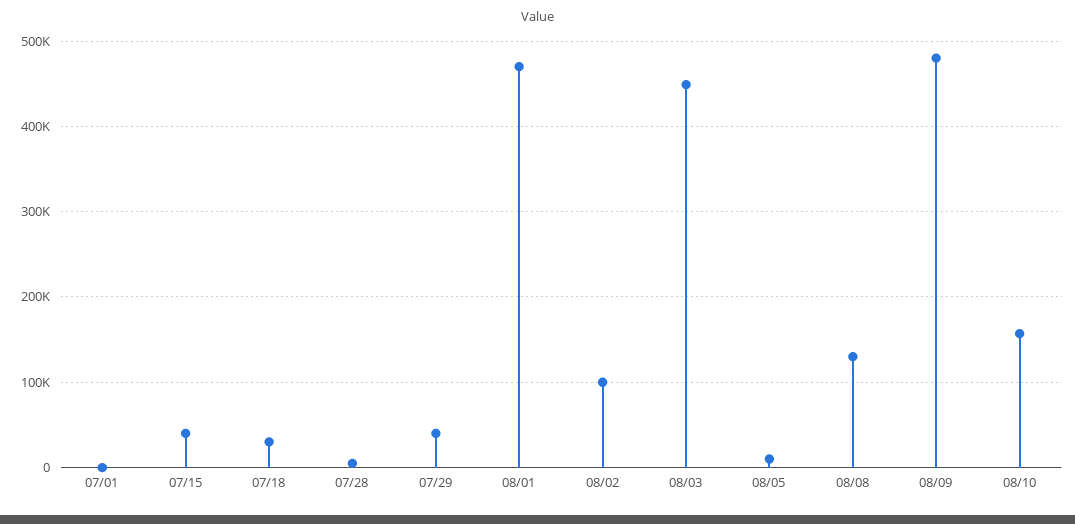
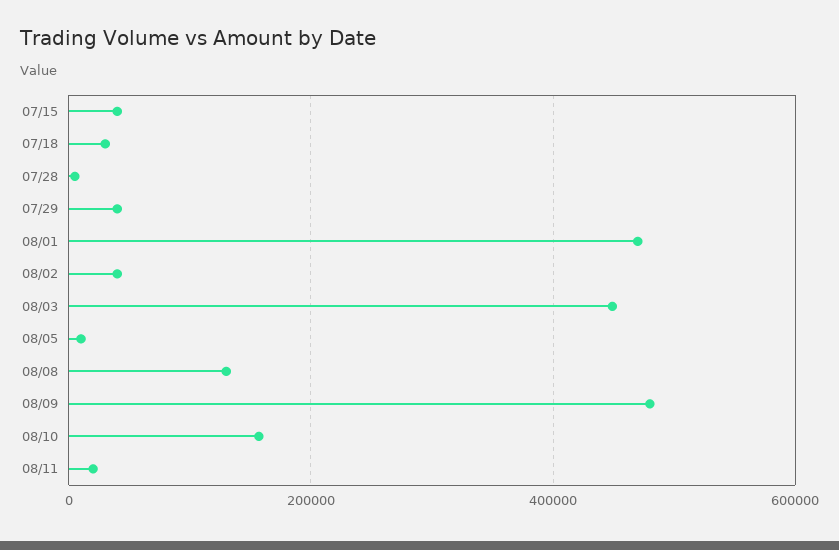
07/01: 0 -> none
08/02: 100000 -> 40000
08/11: none -> 20000

